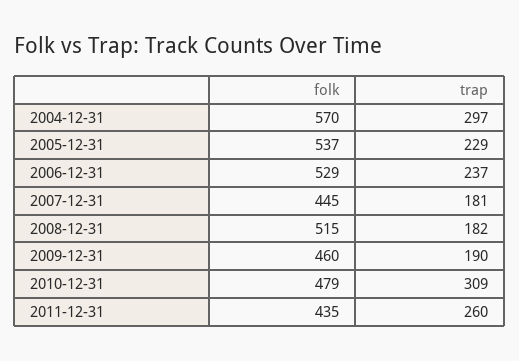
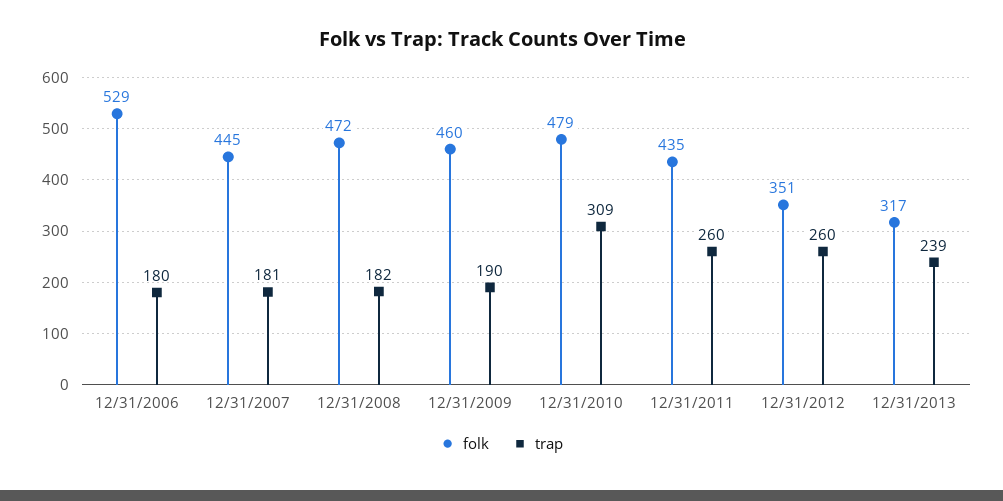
folk, 2004-12-31: 570 -> none
trap, 2004-12-31: 297 -> none
folk, 2005-12-31: 537 -> none
trap, 2005-12-31: 229 -> none
trap, 2006-12-31: 237 -> 180
folk, 2008-12-31: 515 -> 472
folk, 12/31/2012: none -> 351
trap, 12/31/2012: none -> 260
folk, 12/31/2013: none -> 317
trap, 12/31/2013: none -> 239

